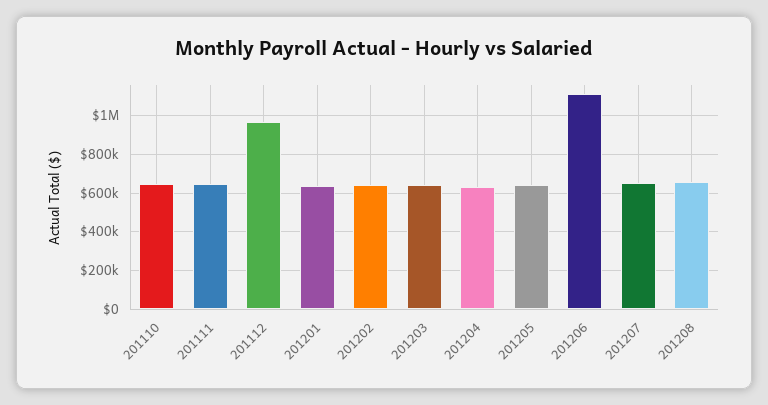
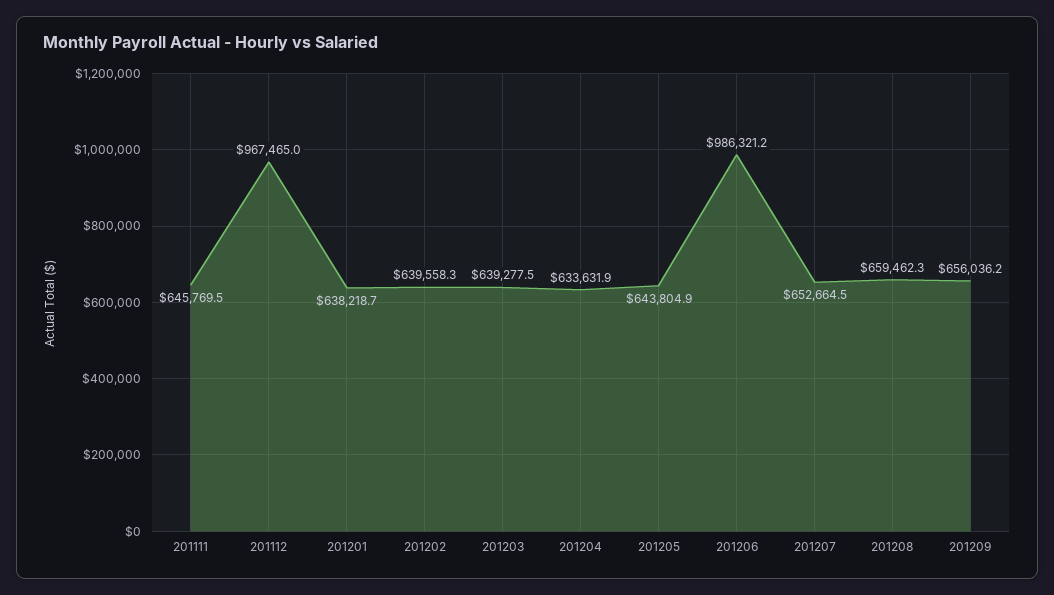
201110: 650000 -> none
201206: 1100000 -> 986321.2
201209: none -> 656036.2

